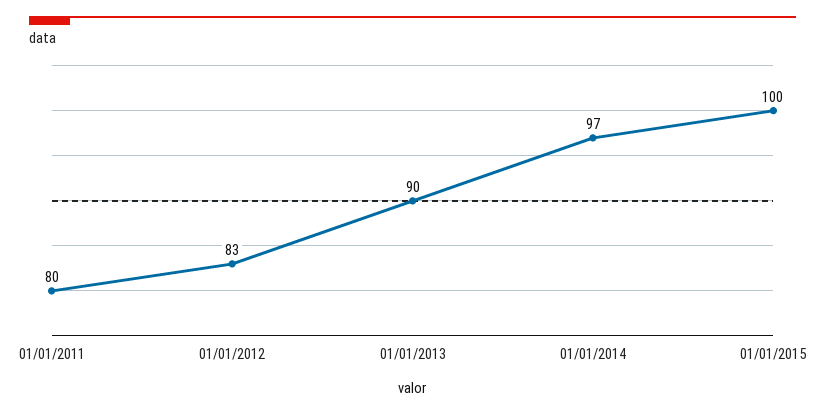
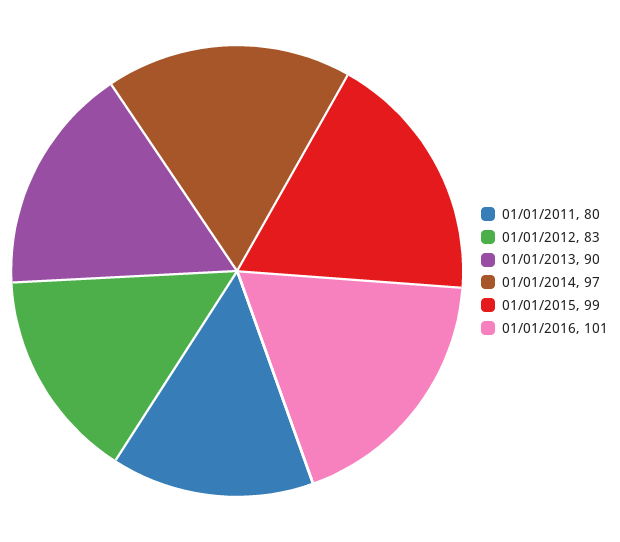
01/01/2015: 100 -> 99
01/01/2016: none -> 101

